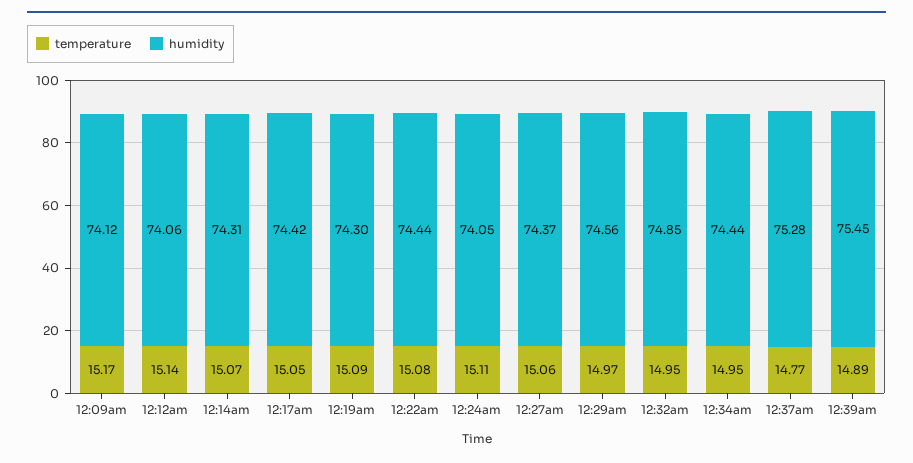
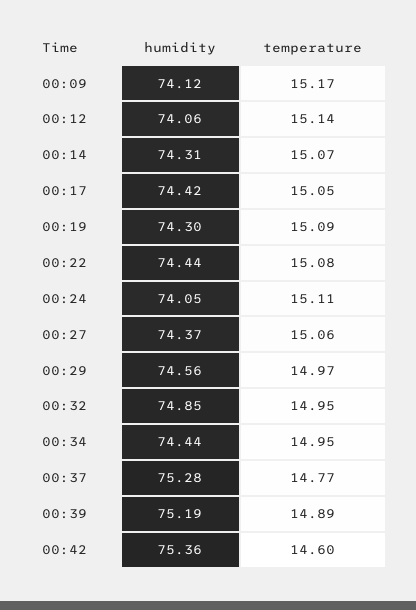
humidity, 12:39am: 75.45 -> 75.19
humidity, 00:42: none -> 75.36
temperature, 00:42: none -> 14.6

